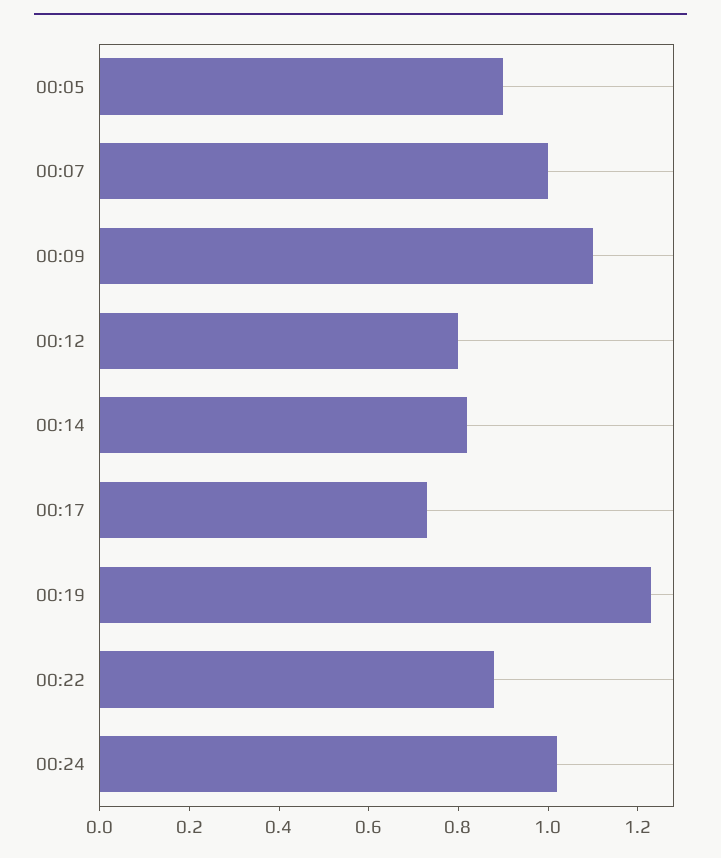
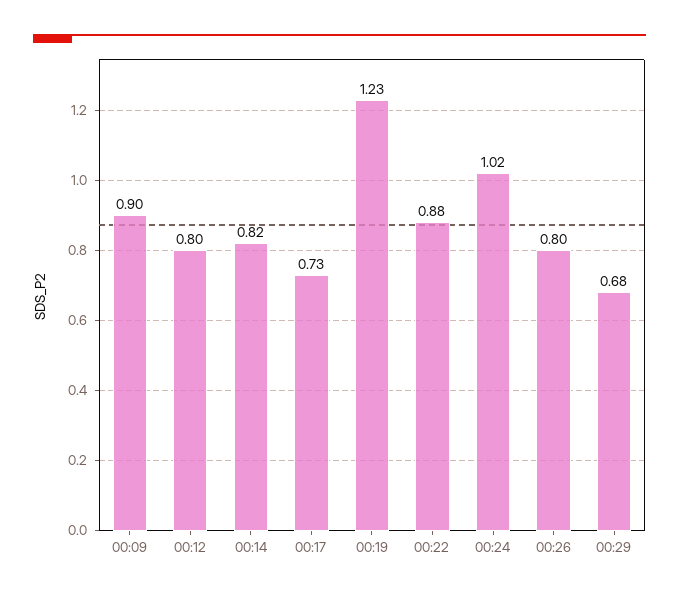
00:05: 0.9 -> none
00:07: 1 -> none
00:09: 1.1 -> 0.9
00:26: none -> 0.8
00:29: none -> 0.68

